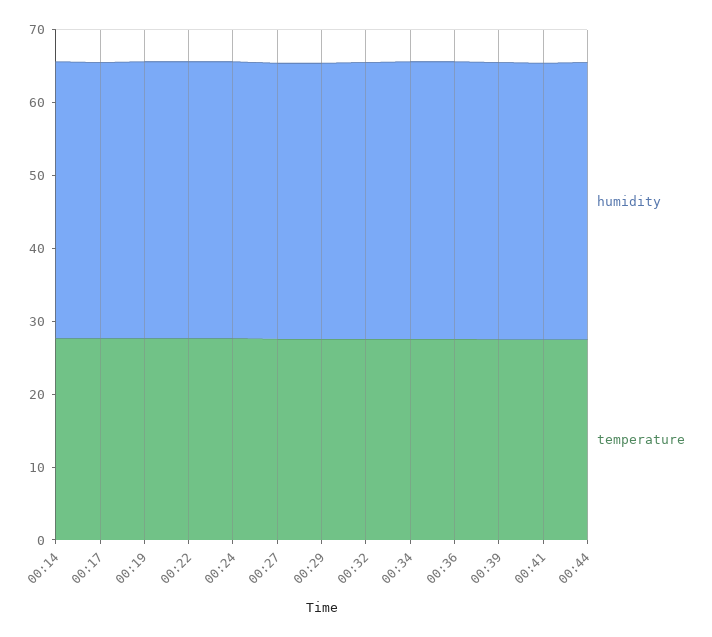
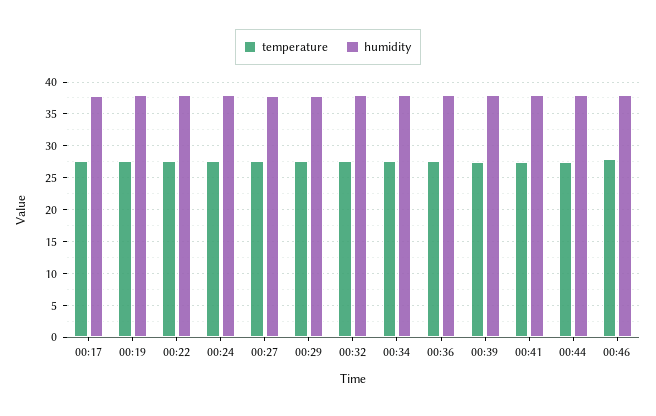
humidity, 00:14: 38 -> none
temperature, 00:14: 28 -> none
temperature, 00:46: none -> 28
humidity, 00:46: none -> 38

